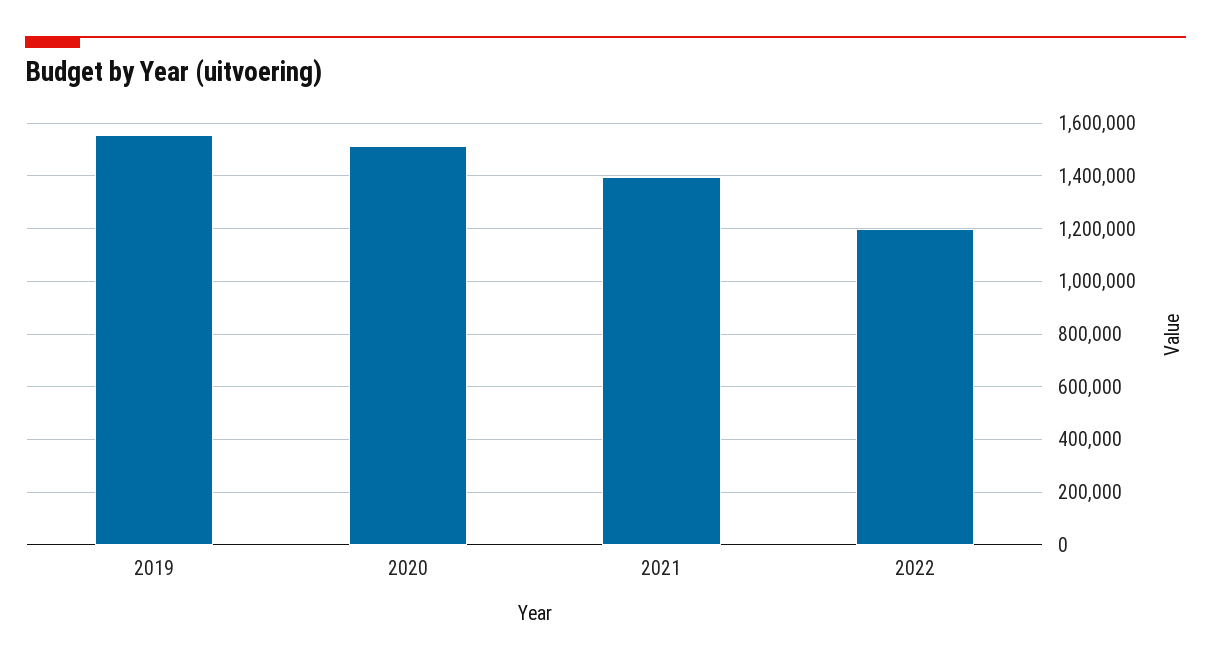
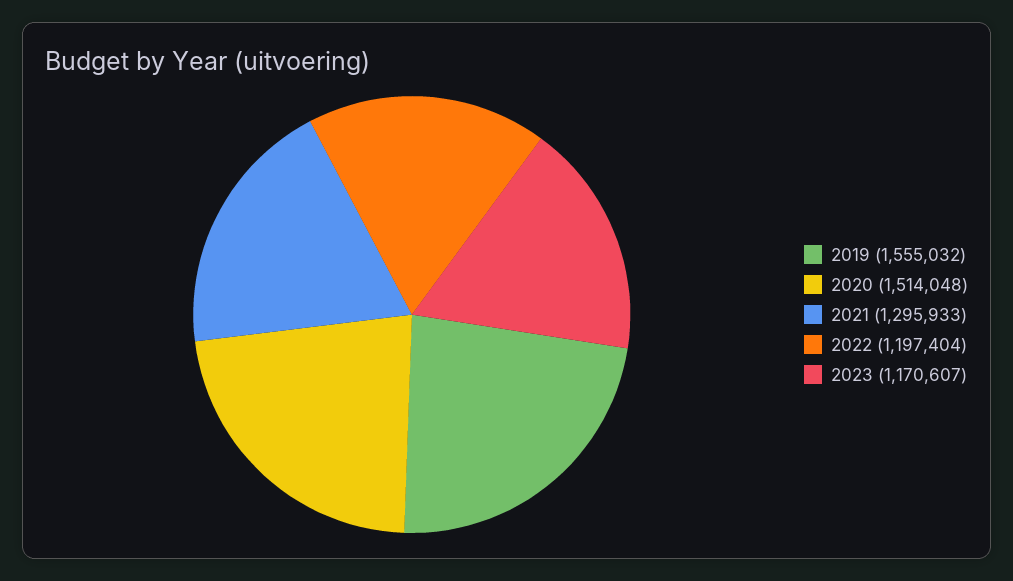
2021: 1400000 -> 1295933
2023: none -> 1170607

